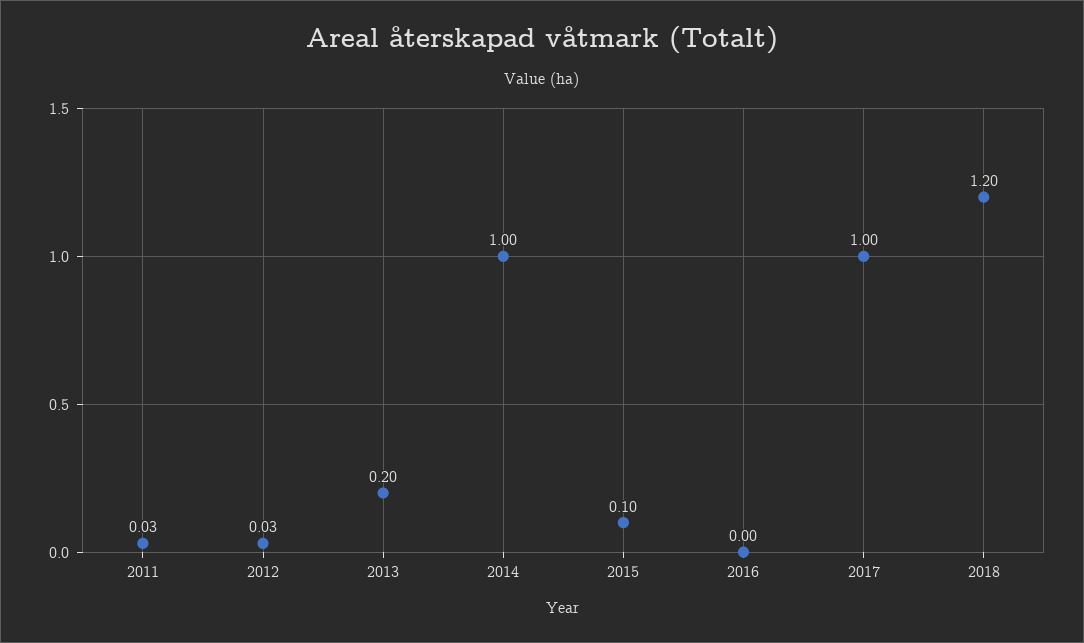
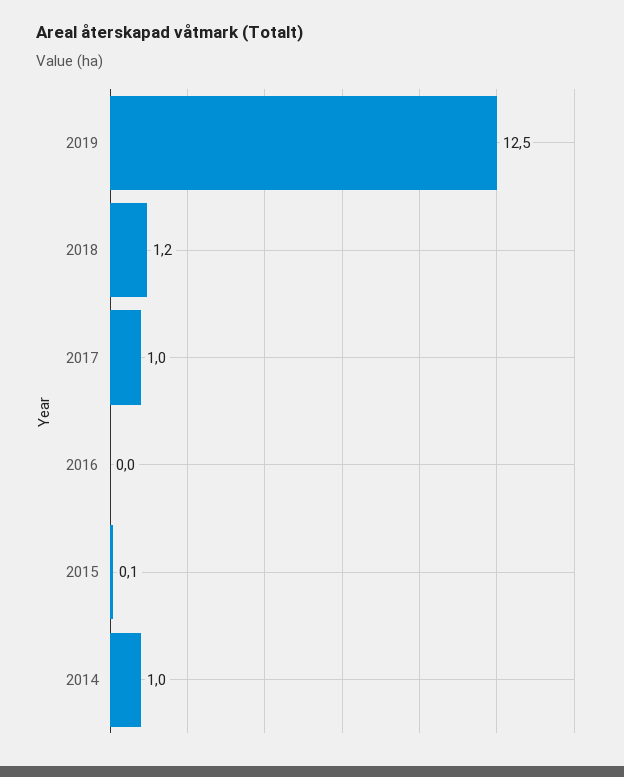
2011: 0.03 -> none
2012: 0.03 -> none
2013: 0.2 -> none
2019: none -> 12.5

